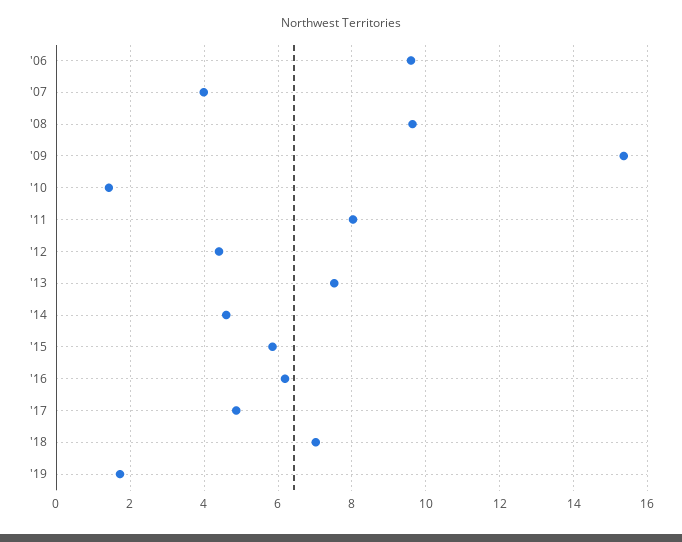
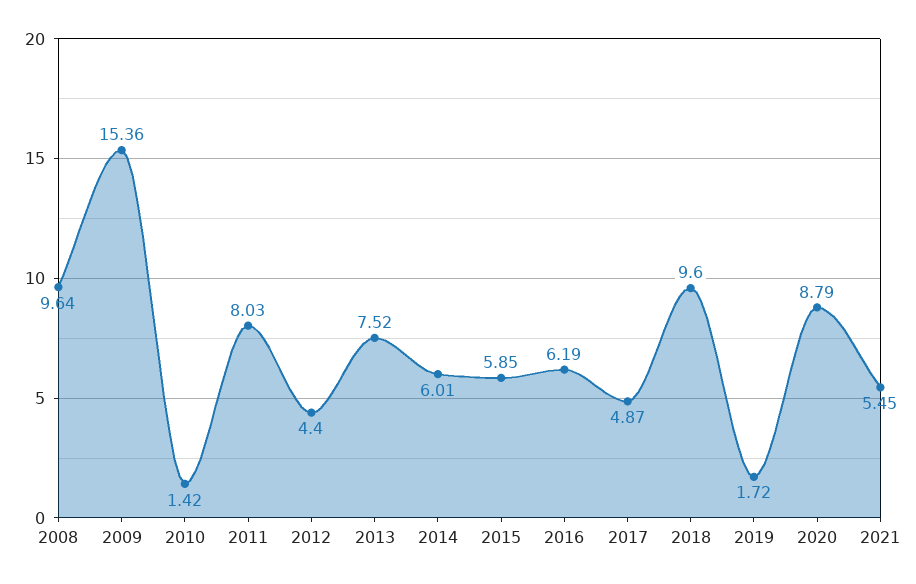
'06: 9.6 -> none
'07: 4 -> none
'14: 4.6 -> 6.01
'18: 7 -> 9.6
2020: none -> 8.79
2021: none -> 5.45

